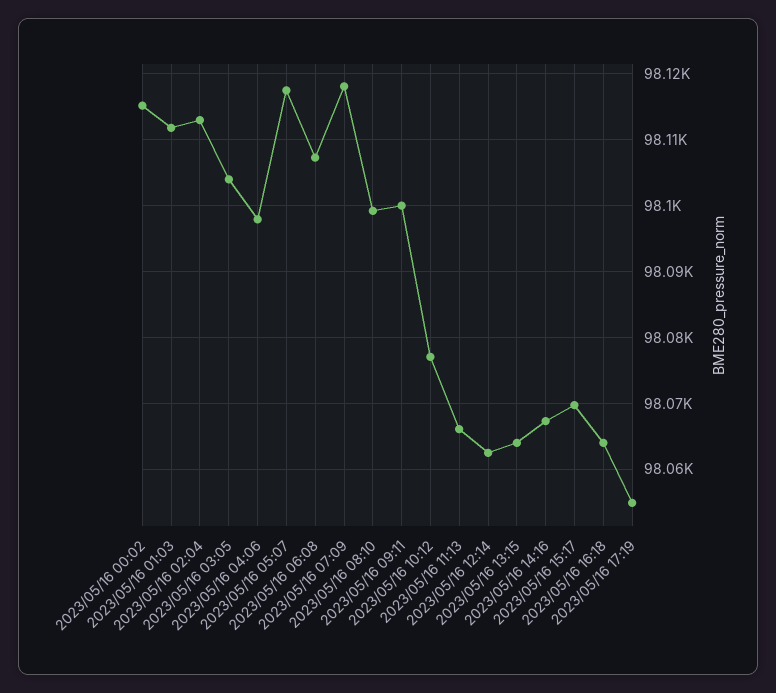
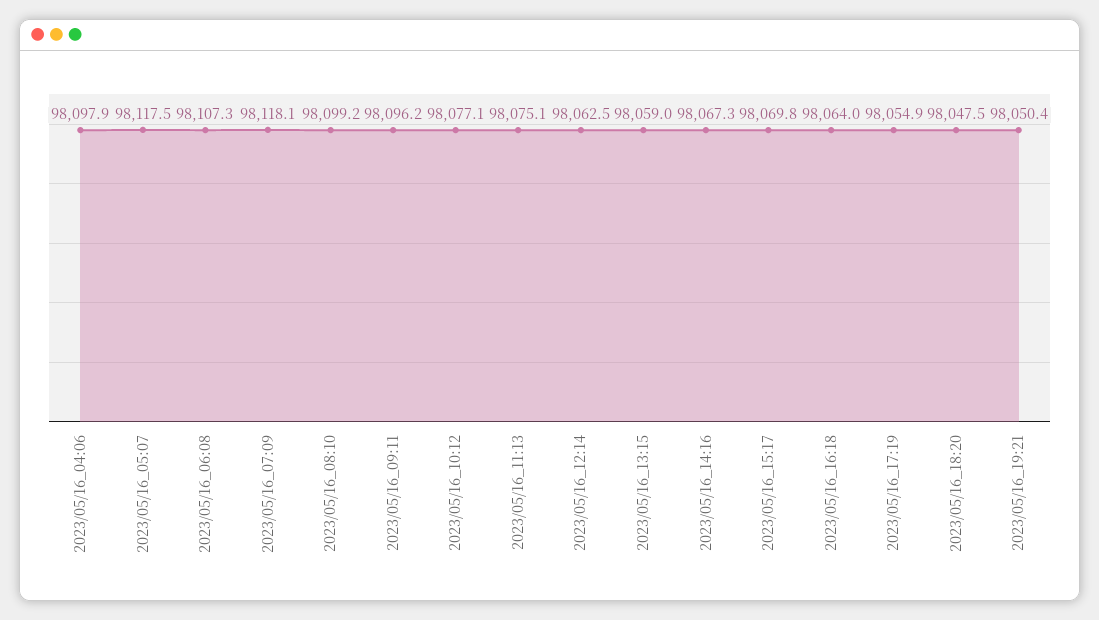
2023/05/16 00:02: 98115 -> none
2023/05/16 01:03: 98112 -> none
2023/05/16 02:04: 98113 -> none
2023/05/16 03:05: 98104 -> none
2023/05/16 09:11: 98100 -> 98096.2
2023/05/16 11:13: 98066 -> 98075.1
2023/05/16 13:15: 98064 -> 98059
2023/05/16_18:20: none -> 98047.5
2023/05/16_19:21: none -> 98050.4

